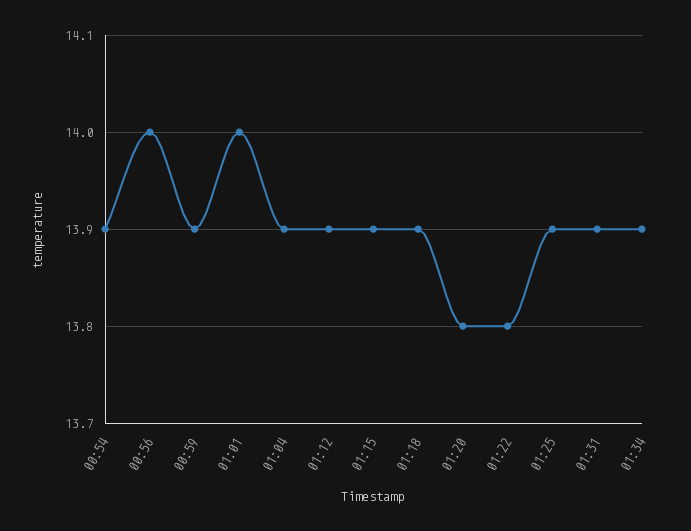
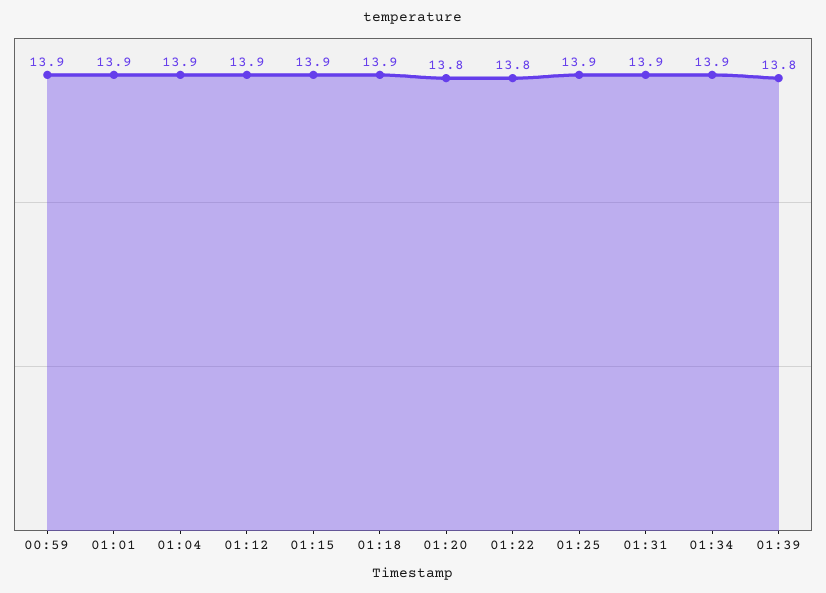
00:54: 13.9 -> none
00:56: 14 -> none
01:01: 14 -> 13.9
01:39: none -> 13.8

